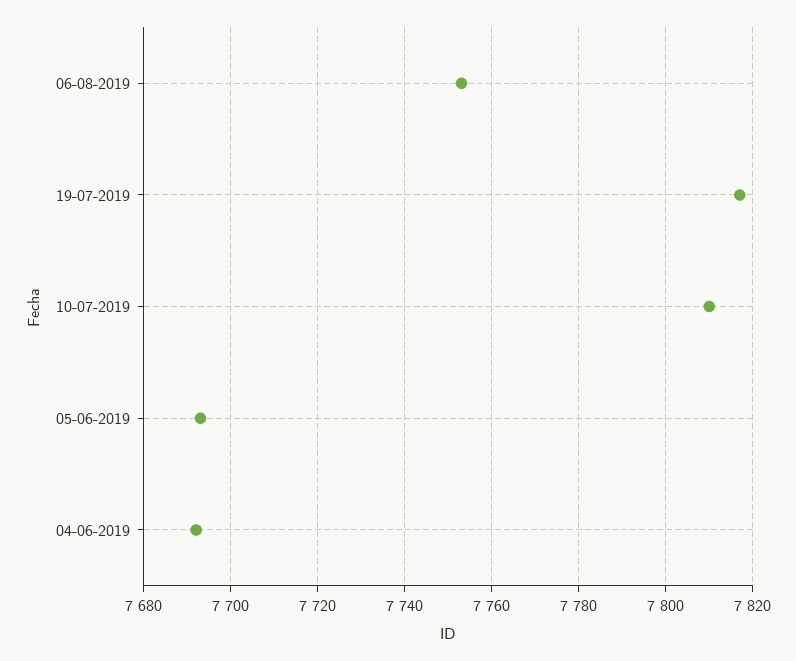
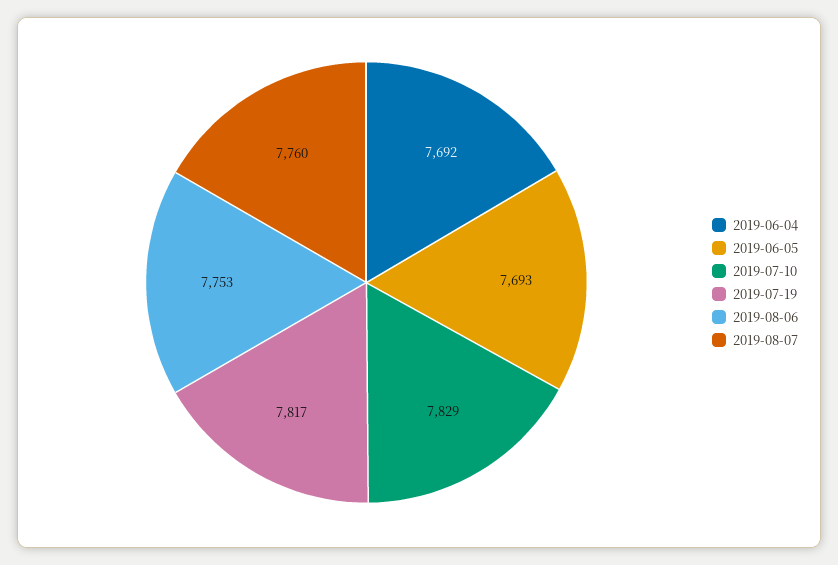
10-07-2019: 7810 -> 7829
2019-08-07: none -> 7760

